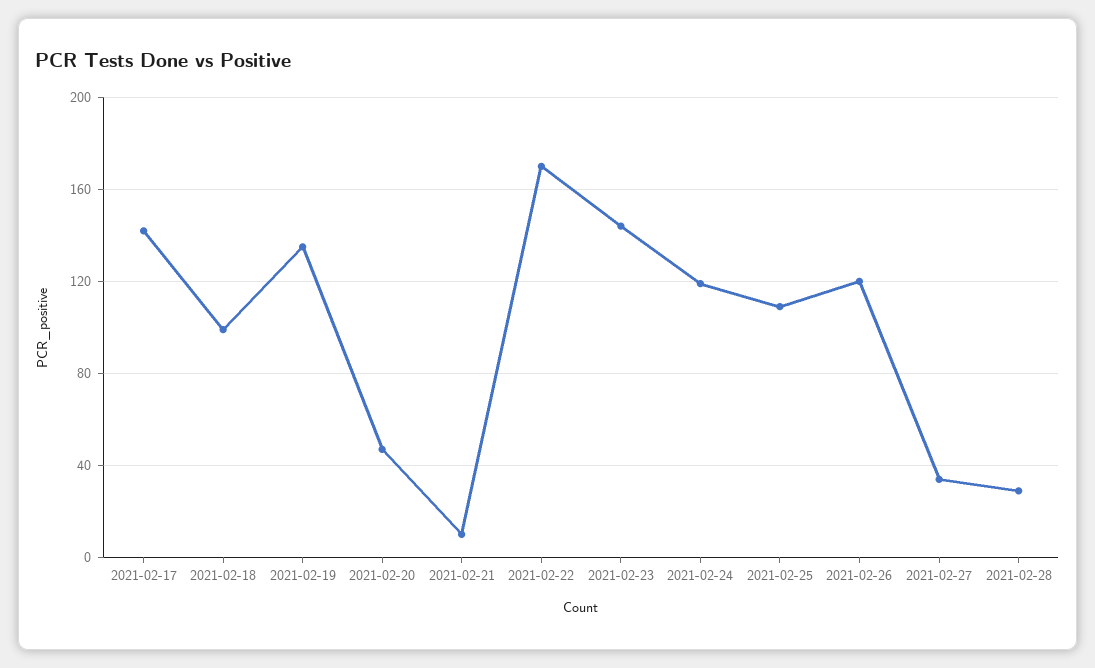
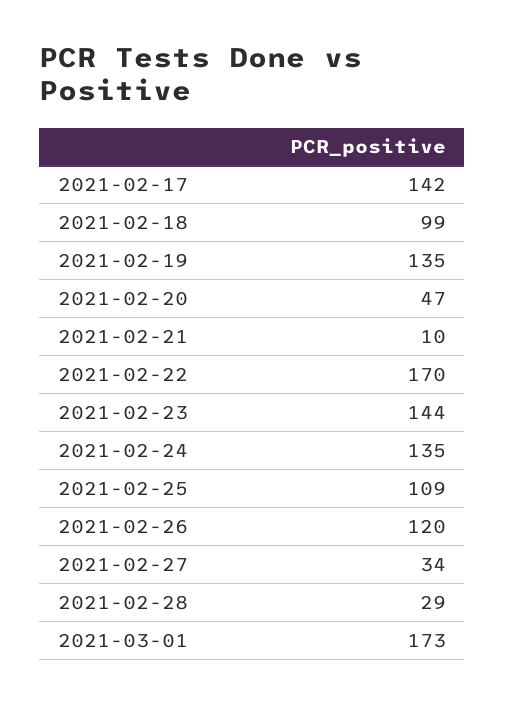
2021-02-24: 120 -> 135
2021-03-01: none -> 173

